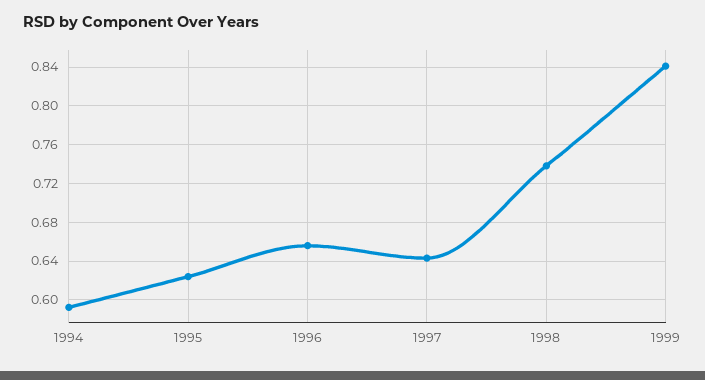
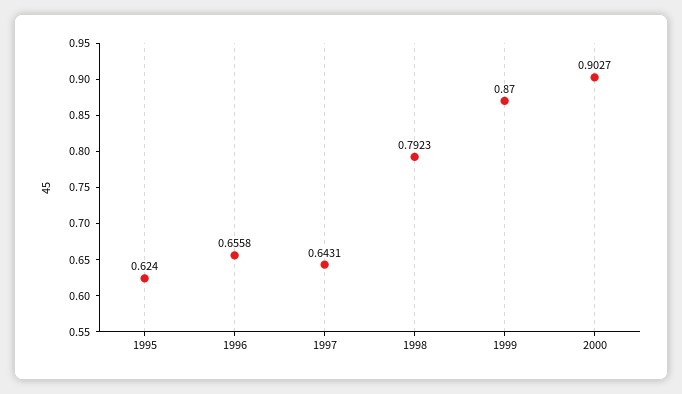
1994: 0.59 -> none
1998: 0.74 -> 0.7923
1999: 0.84 -> 0.87
2000: none -> 0.9027

